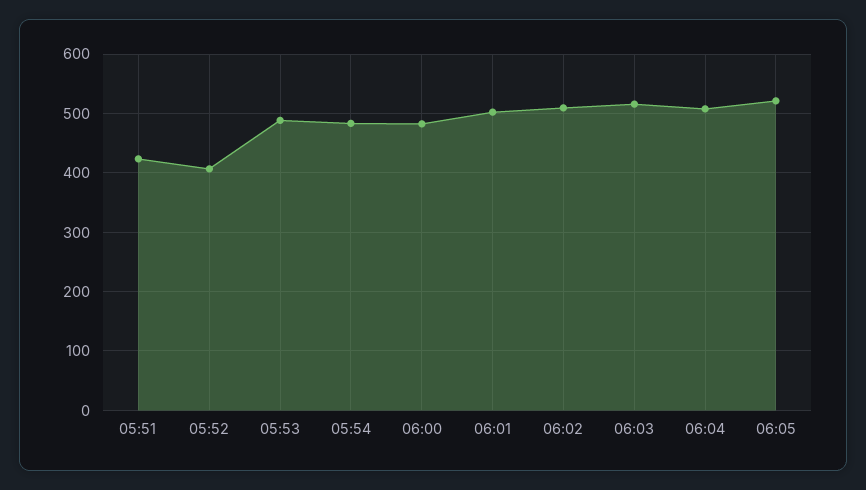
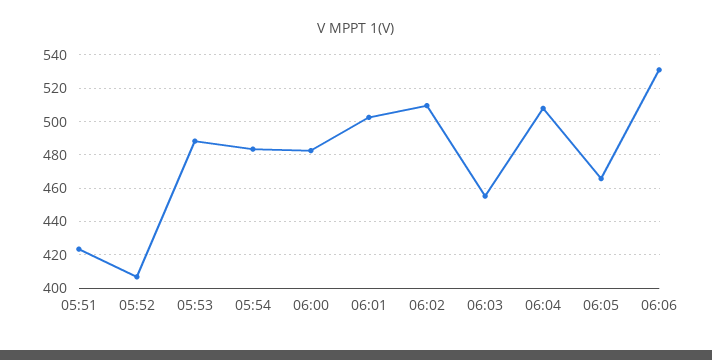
06:03: 520 -> 455
06:05: 520 -> 465
06:06: none -> 530

